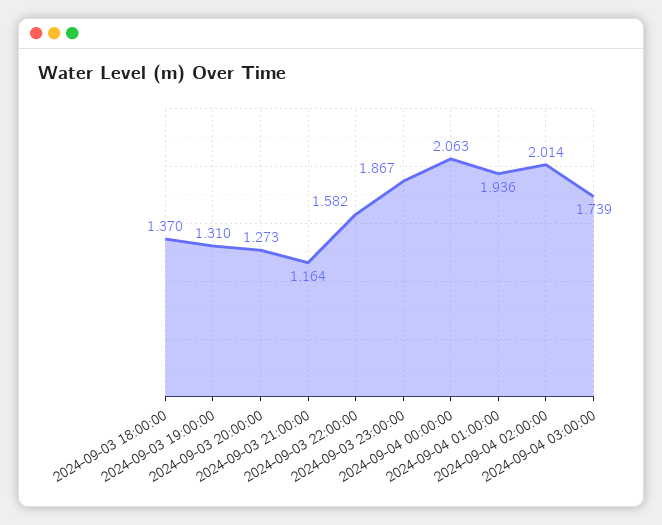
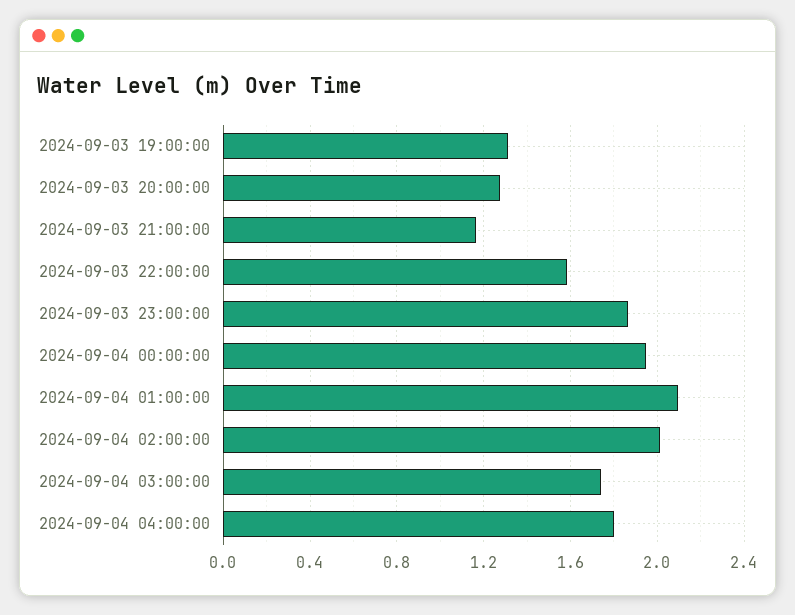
2024-09-03 18:00:00: 1.37 -> none
2024-09-04 00:00:00: 2.063 -> 1.95
2024-09-04 01:00:00: 1.936 -> 2.1
2024-09-04 04:00:00: none -> 1.8

